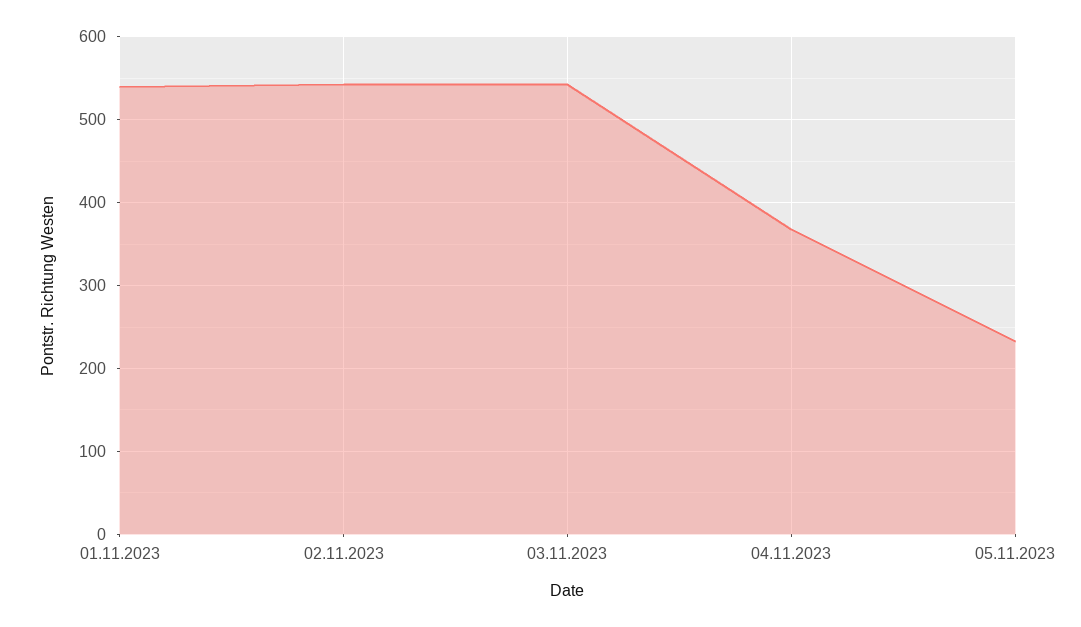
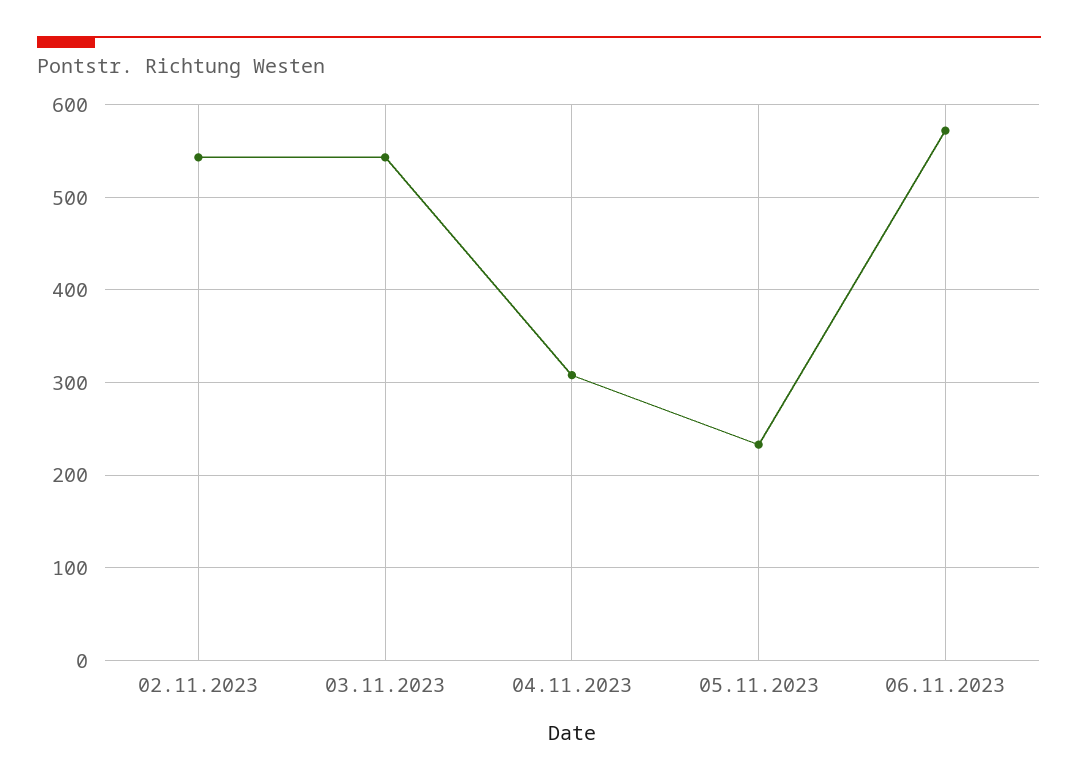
01.11.2023: 540 -> none
04.11.2023: 370 -> 310
06.11.2023: none -> 570

